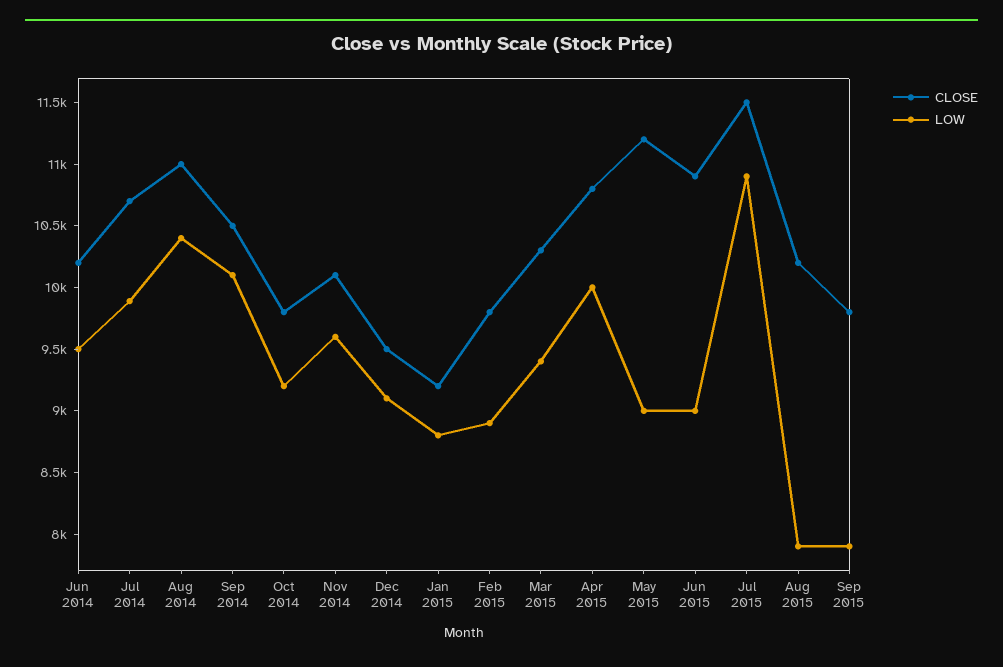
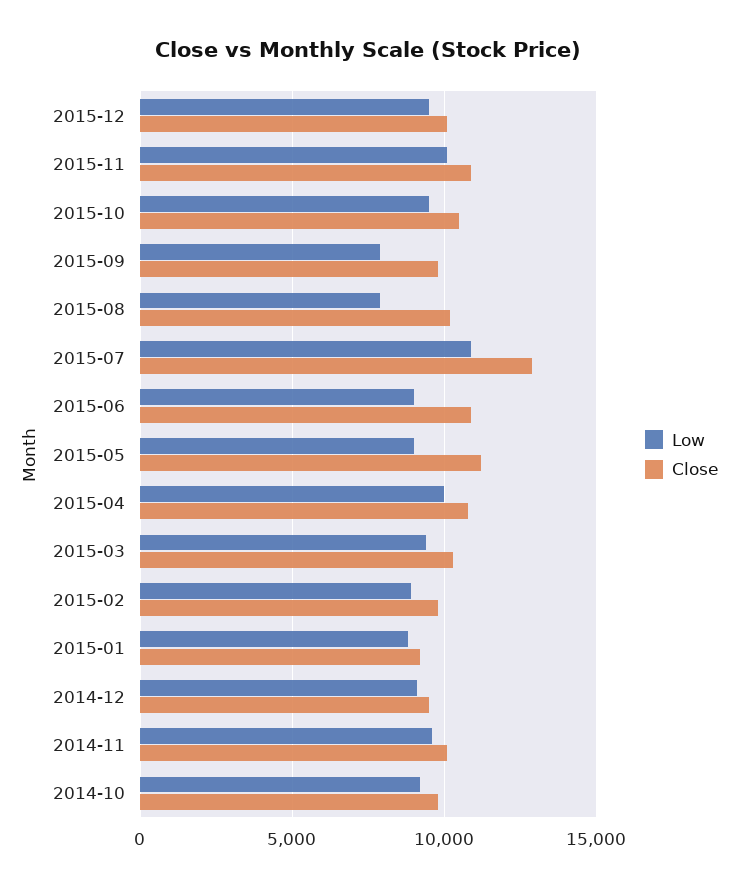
CLOSE, Jun 2014: 10200 -> none
LOW, Jun 2014: 9500 -> none
CLOSE, Jul 2014: 10700 -> none
LOW, Jul 2014: 9900 -> none
CLOSE, Aug 2014: 11000 -> none
LOW, Aug 2014: 10400 -> none
CLOSE, Sep 2014: 10500 -> none
LOW, Sep 2014: 10100 -> none
CLOSE, Jul 2015: 11500 -> 13000
LOW, 2015-12: none -> 9500
CLOSE, 2015-12: none -> 10000
LOW, 2015-11: none -> 10000
CLOSE, 2015-11: none -> 11000
LOW, 2015-10: none -> 9500
CLOSE, 2015-10: none -> 10500

